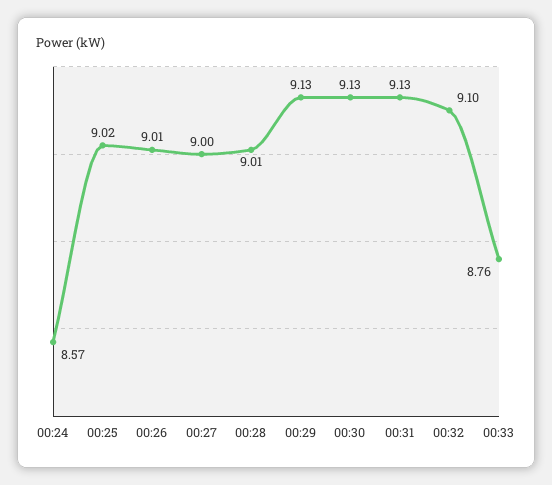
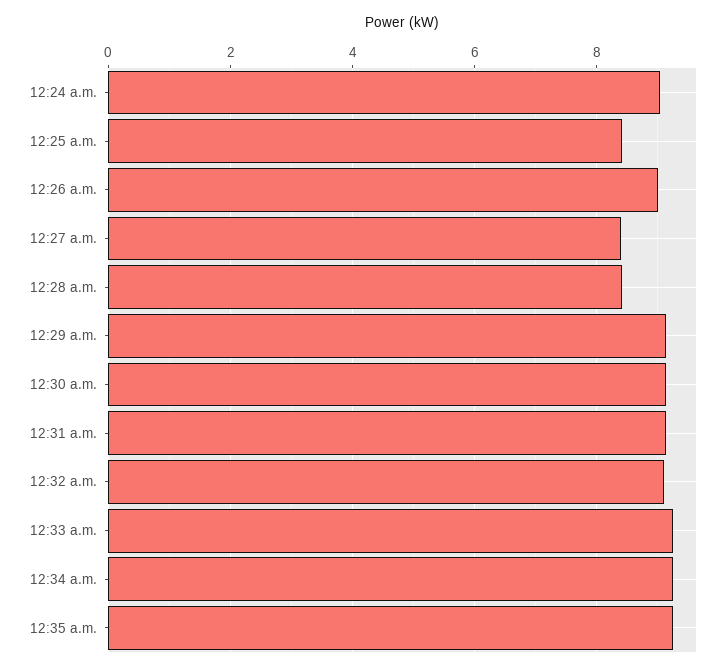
00:24: 8.57 -> 9
00:25: 9.02 -> 8.4
00:27: 9 -> 8.4
00:28: 9.01 -> 8.4
00:33: 8.76 -> 9.2
12:34 a.m.: none -> 9.2
12:35 a.m.: none -> 9.2

